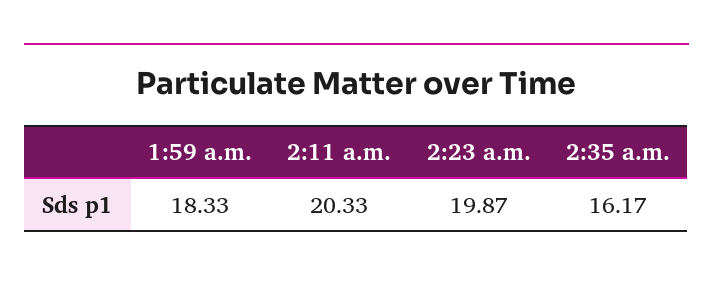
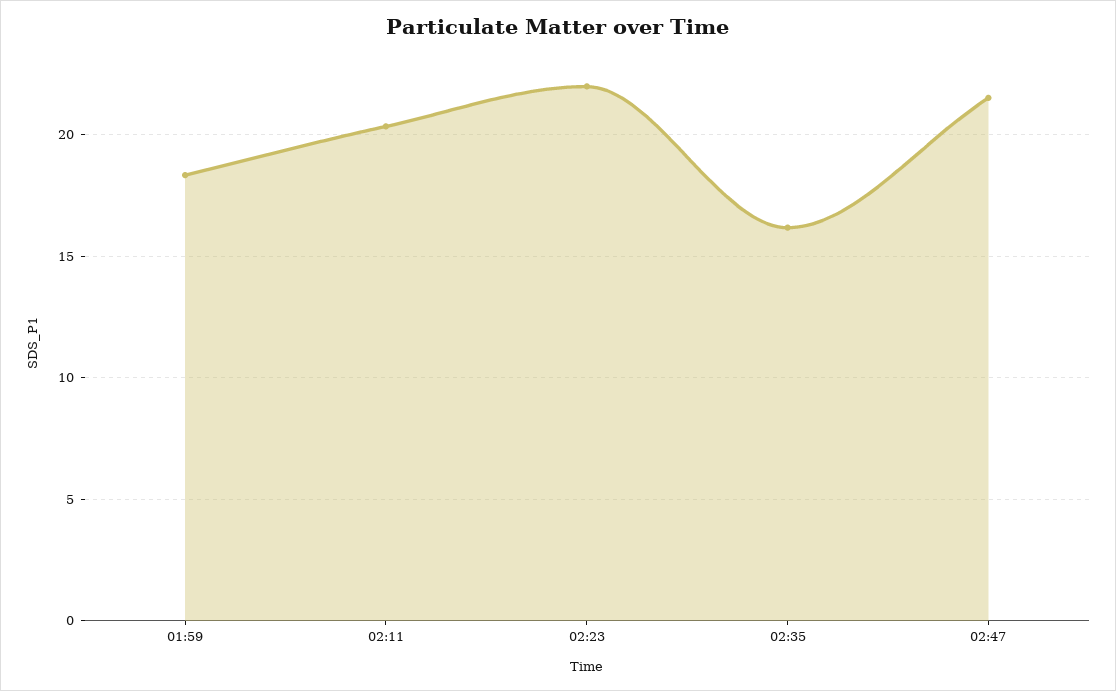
2:23 a.m.: 19.87 -> 22
02:47: none -> 21.5

